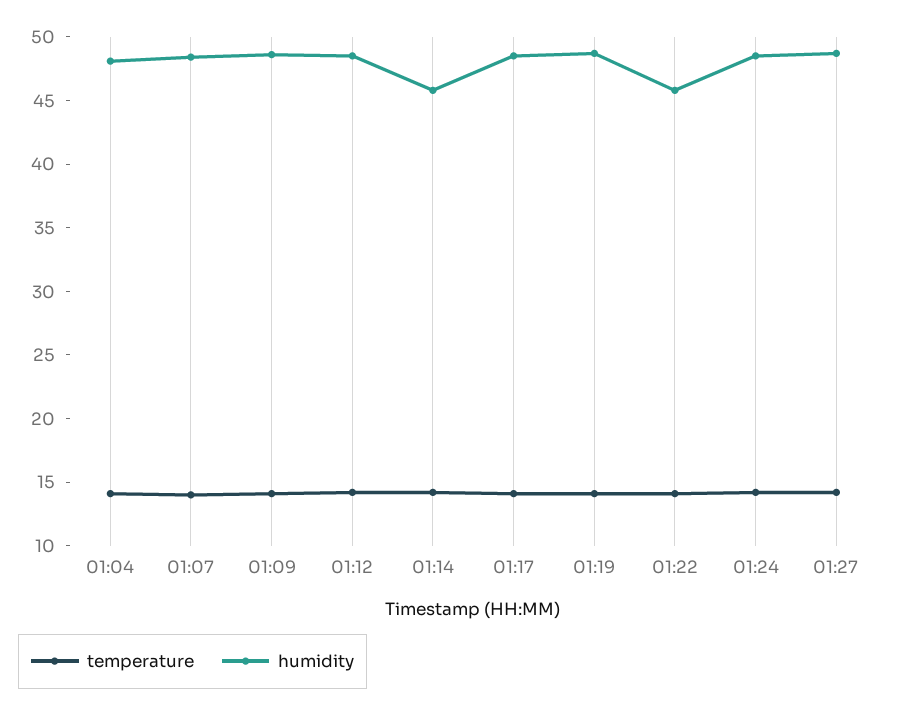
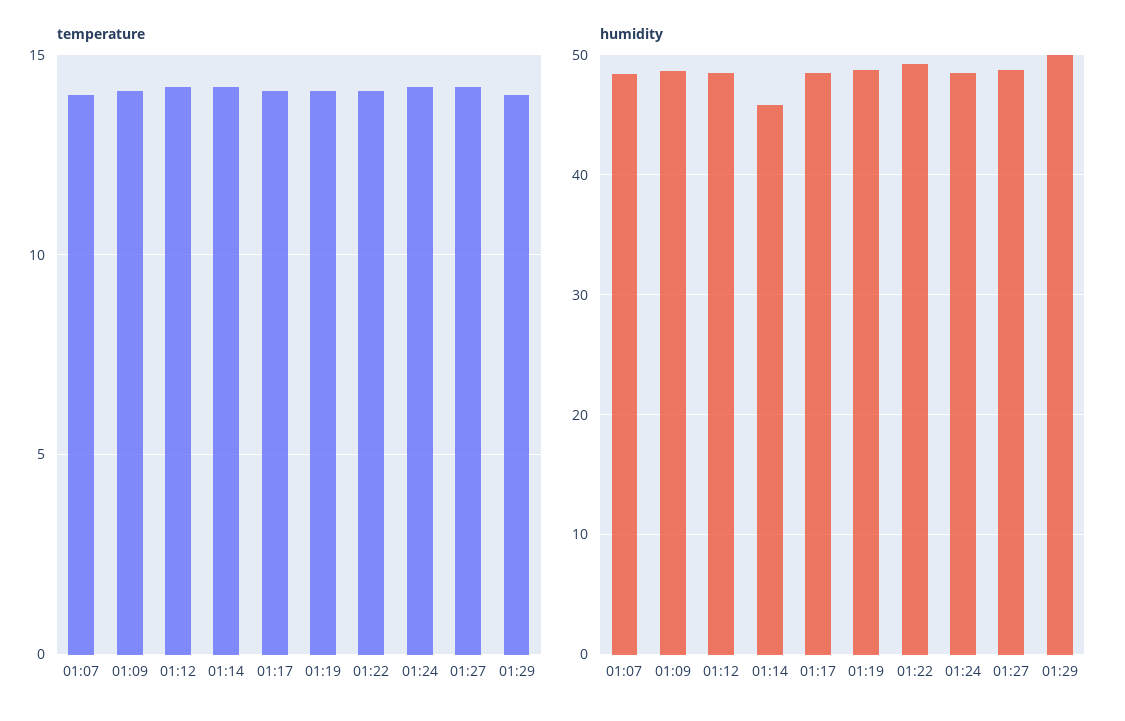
temperature, 01:04: 14 -> none
humidity, 01:04: 48 -> none
humidity, 01:22: 46 -> 49
temperature, 01:29: none -> 14
humidity, 01:29: none -> 50

